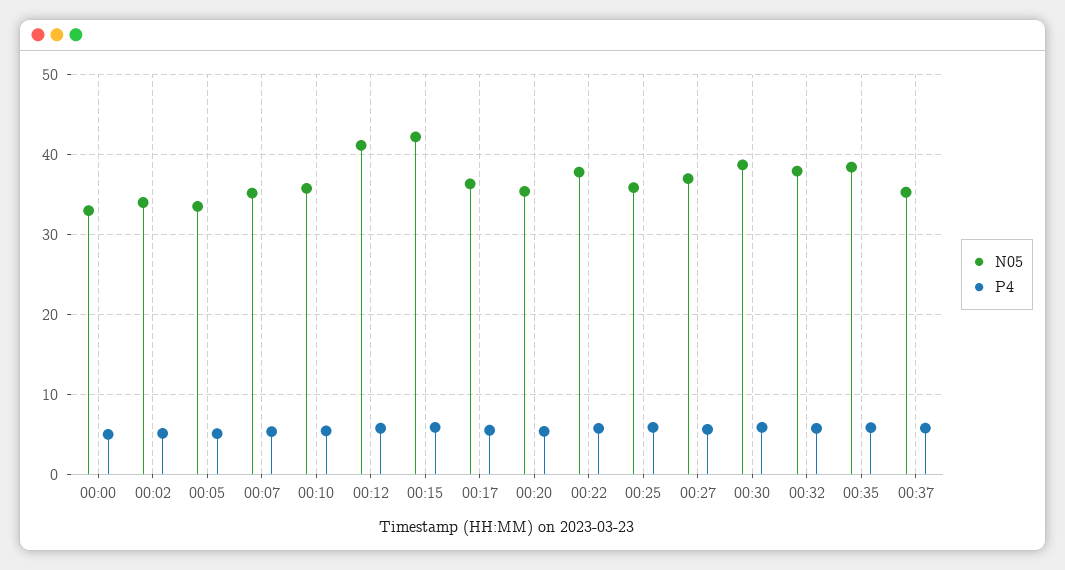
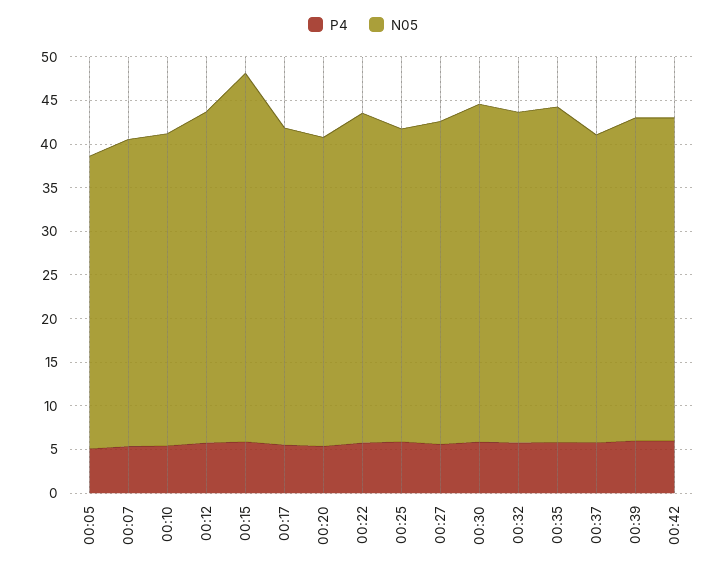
N05, 00:00: 33 -> none
P4, 00:00: 5 -> none
N05, 00:02: 34 -> none
P4, 00:02: 5 -> none
N05, 00:12: 41 -> 38
P4, 00:39: none -> 6
N05, 00:39: none -> 37
P4, 00:42: none -> 6
N05, 00:42: none -> 37

